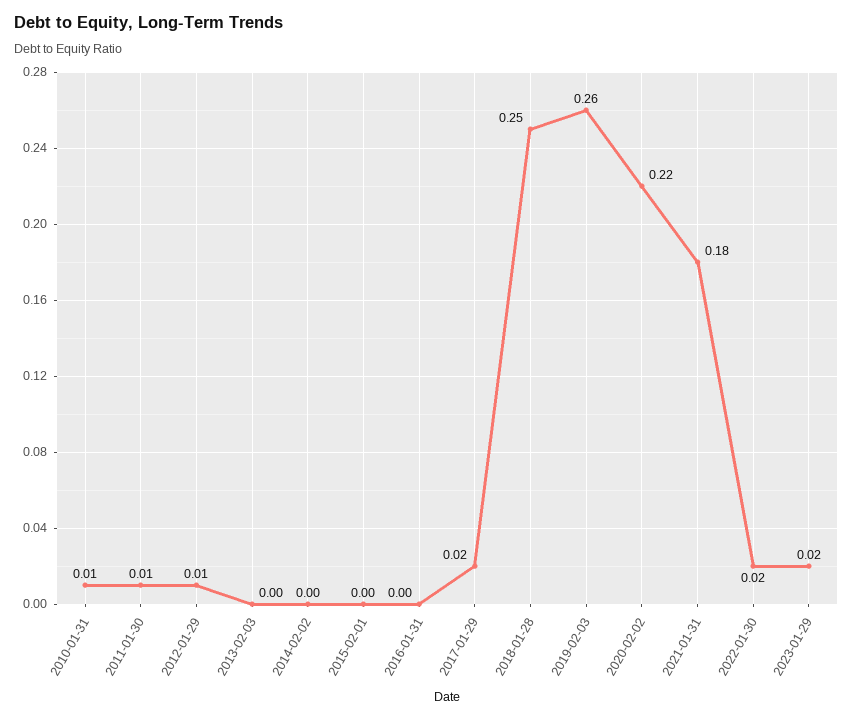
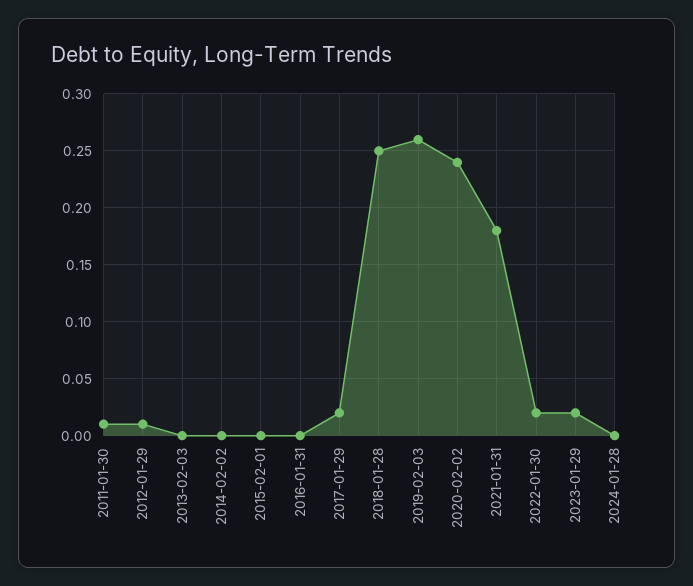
2010-01-31: 0.01 -> none
2020-02-02: 0.22 -> 0.24
2024-01-28: none -> 0

